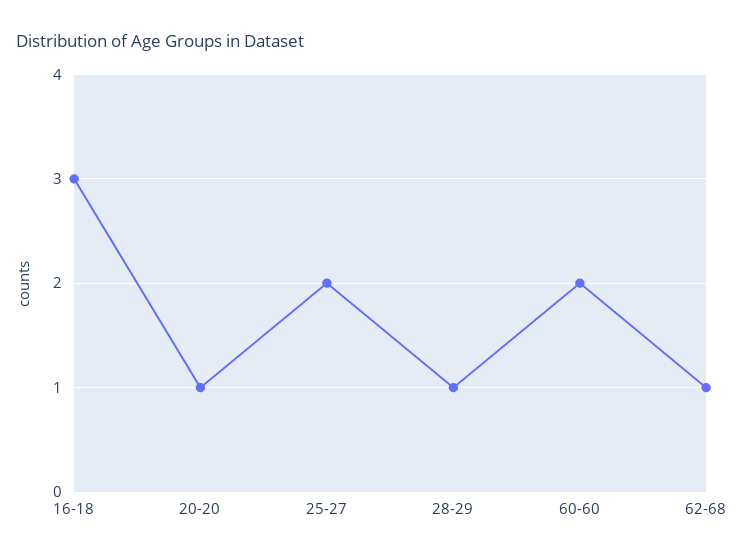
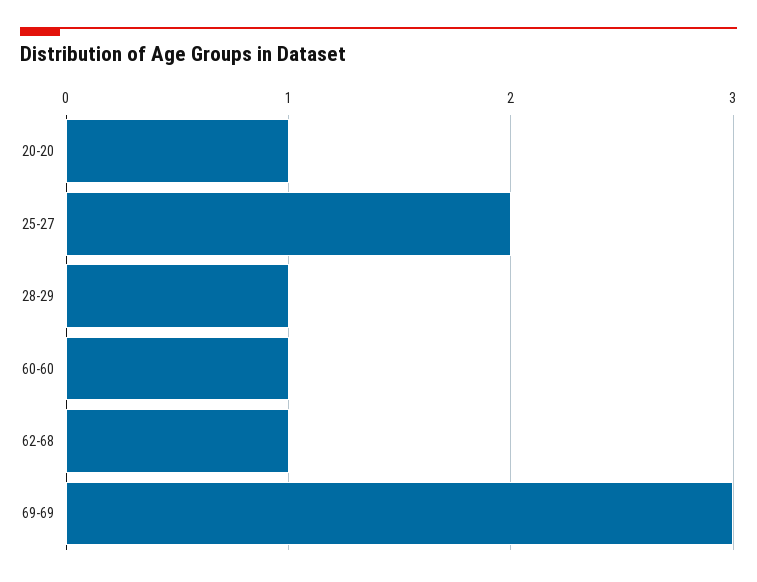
16-18: 3 -> none
60-60: 2 -> 1
69-69: none -> 3

